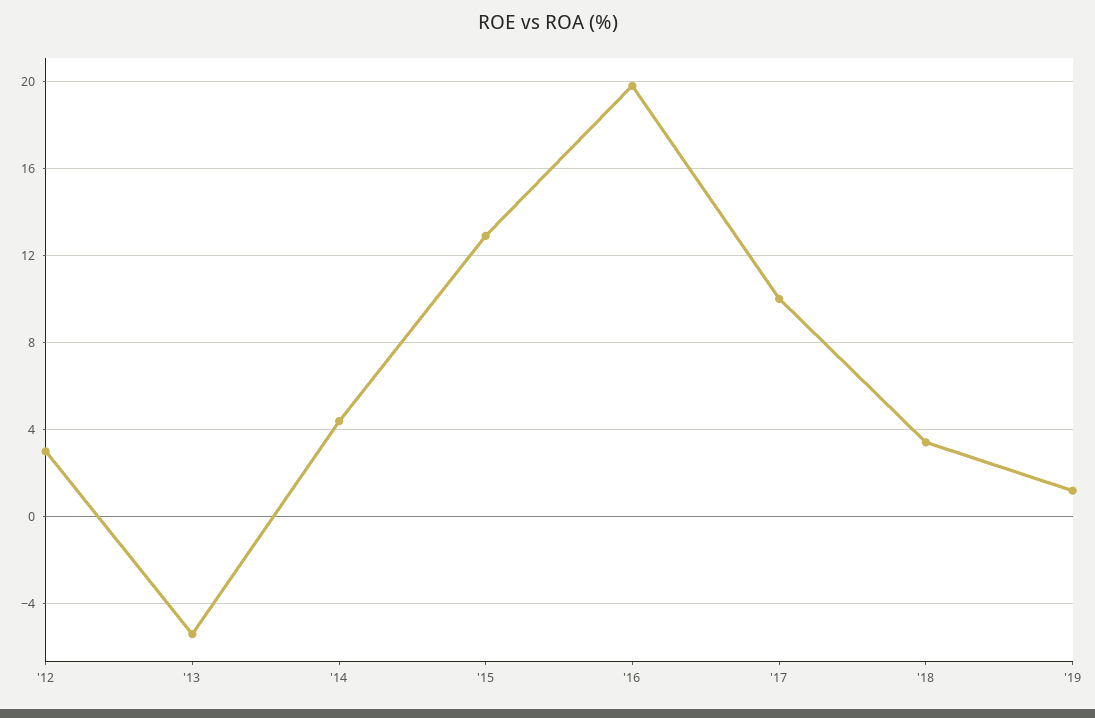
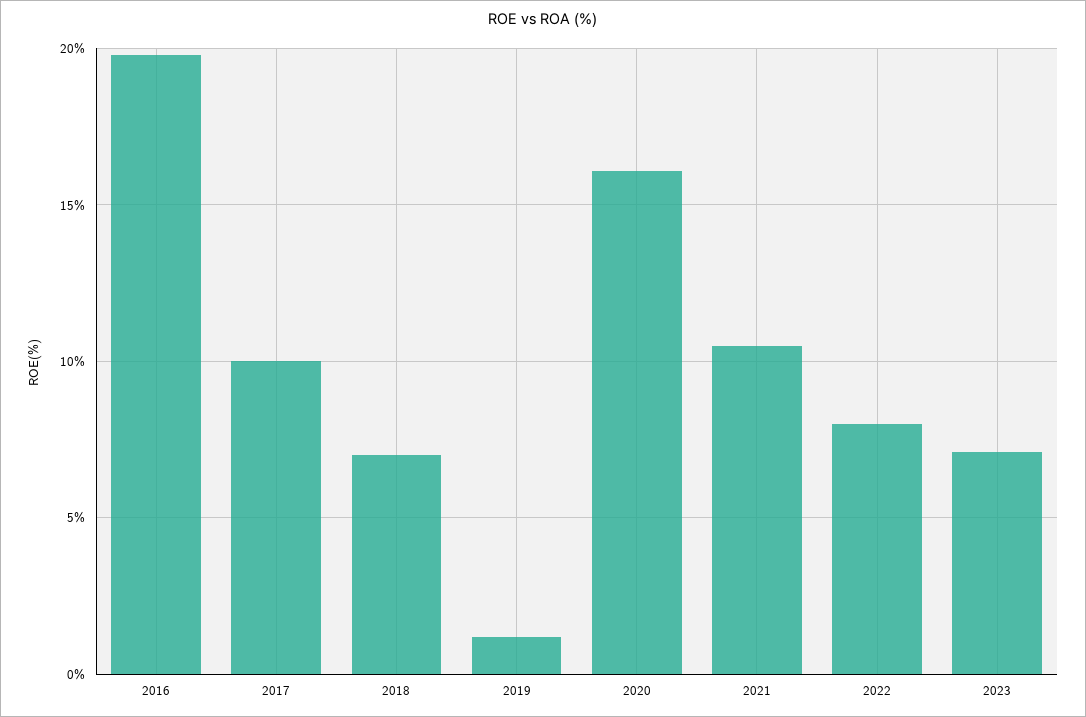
'12: 3 -> none
'13: -5.5 -> none
'14: 4.5 -> none
'15: 13 -> none
'18: 3.5 -> 7
2020: none -> 16
2021: none -> 10.5
2022: none -> 8
2023: none -> 7

